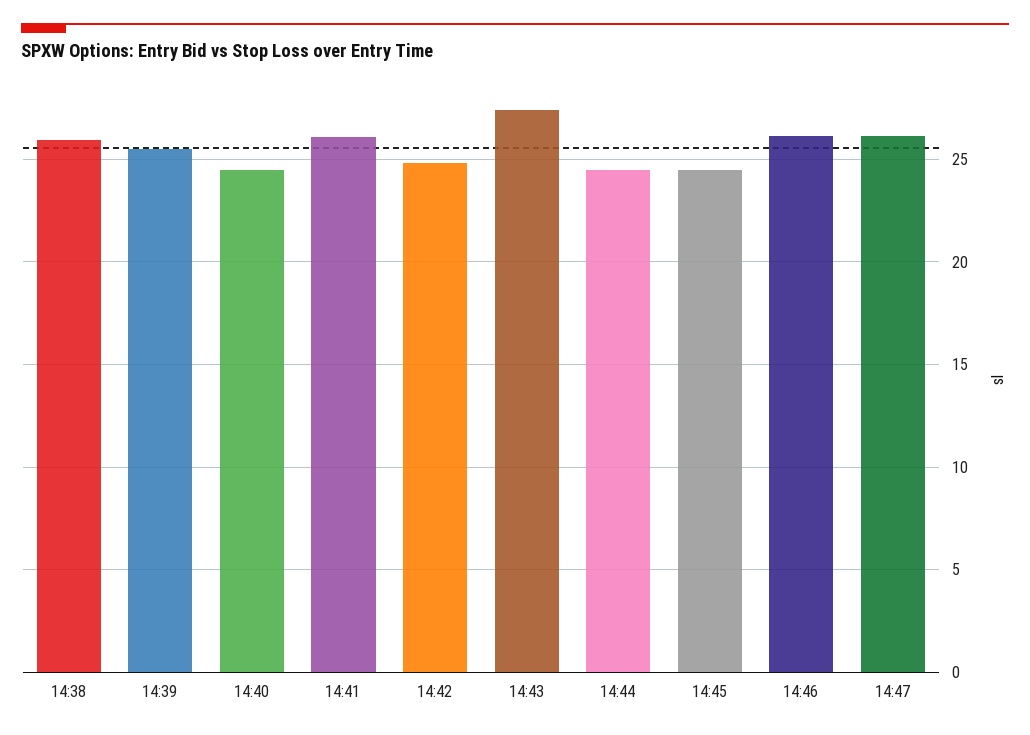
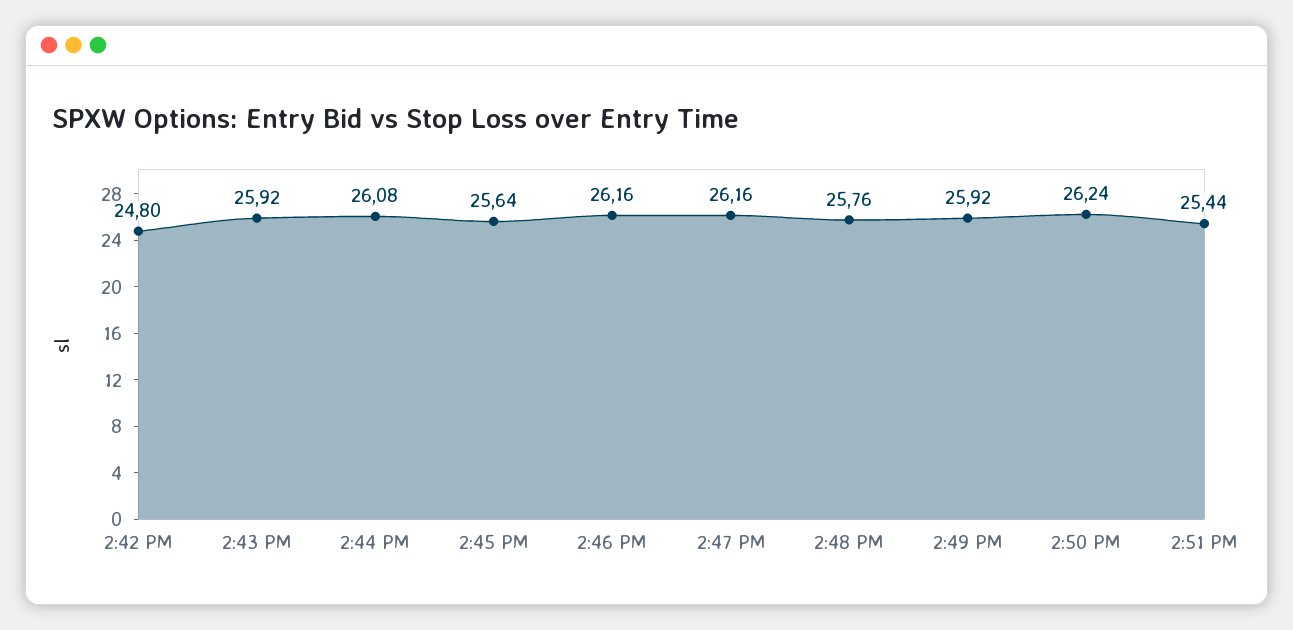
14:38: 26 -> none
14:39: 25.5 -> none
14:40: 24.5 -> none
14:41: 26 -> none
14:43: 27.5 -> 25.92
14:44: 24.5 -> 26.08
14:45: 24.5 -> 25.64
2:48 PM: none -> 25.76
2:49 PM: none -> 25.92
2:50 PM: none -> 26.24
2:51 PM: none -> 25.44

